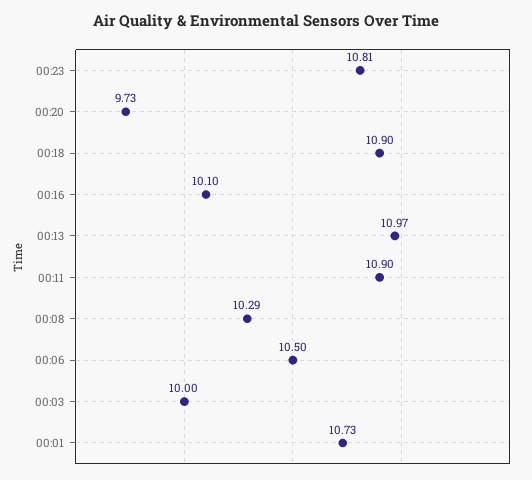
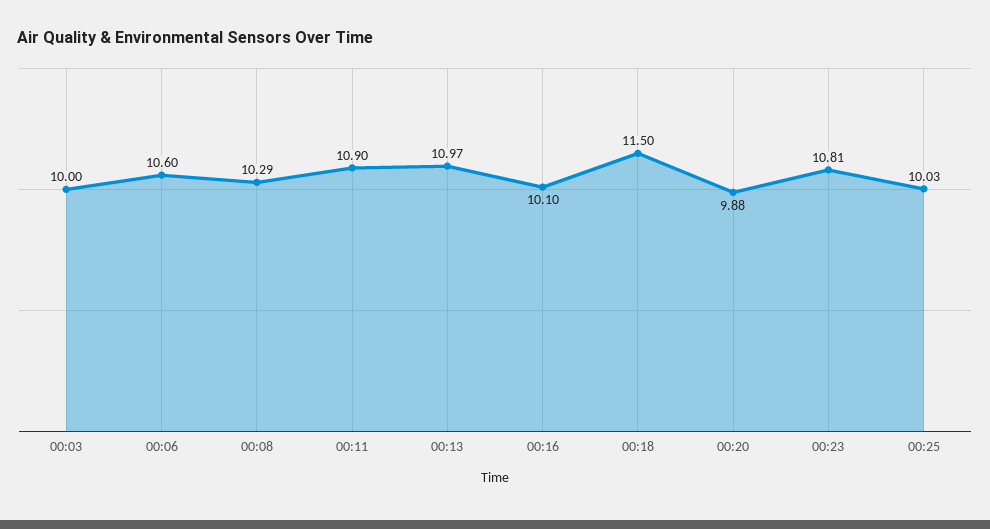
00:20: 9.73 -> 9.88
00:18: 10.9 -> 11.5
00:06: 10.5 -> 10.6
00:01: 10.73 -> none
00:25: none -> 10.03

